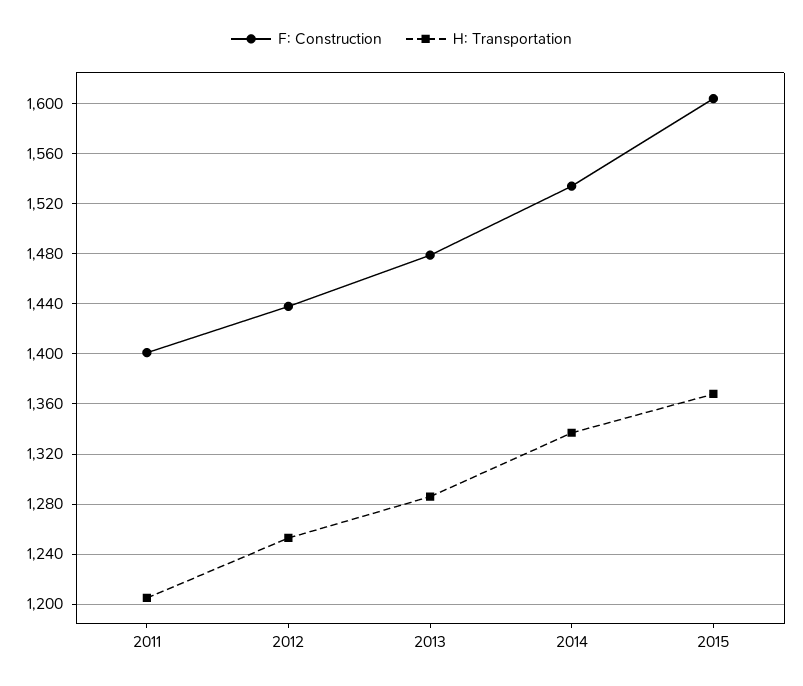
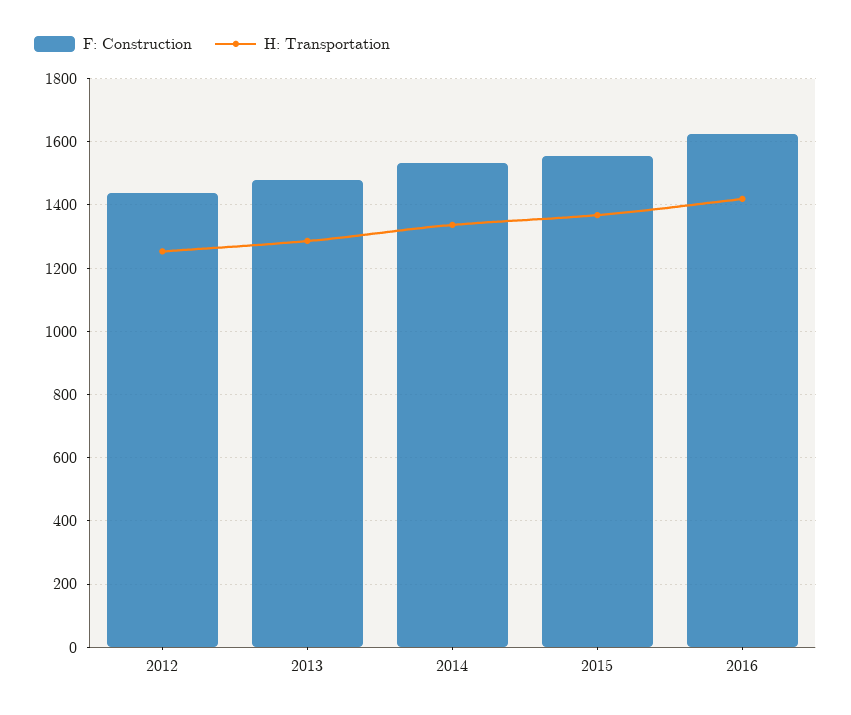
F: Construction, 2011: 1400 -> none
H: Transportation, 2011: 1205 -> none
F: Construction, 2015: 1605 -> 1560
F: Construction, 2016: none -> 1620
H: Transportation, 2016: none -> 1420

